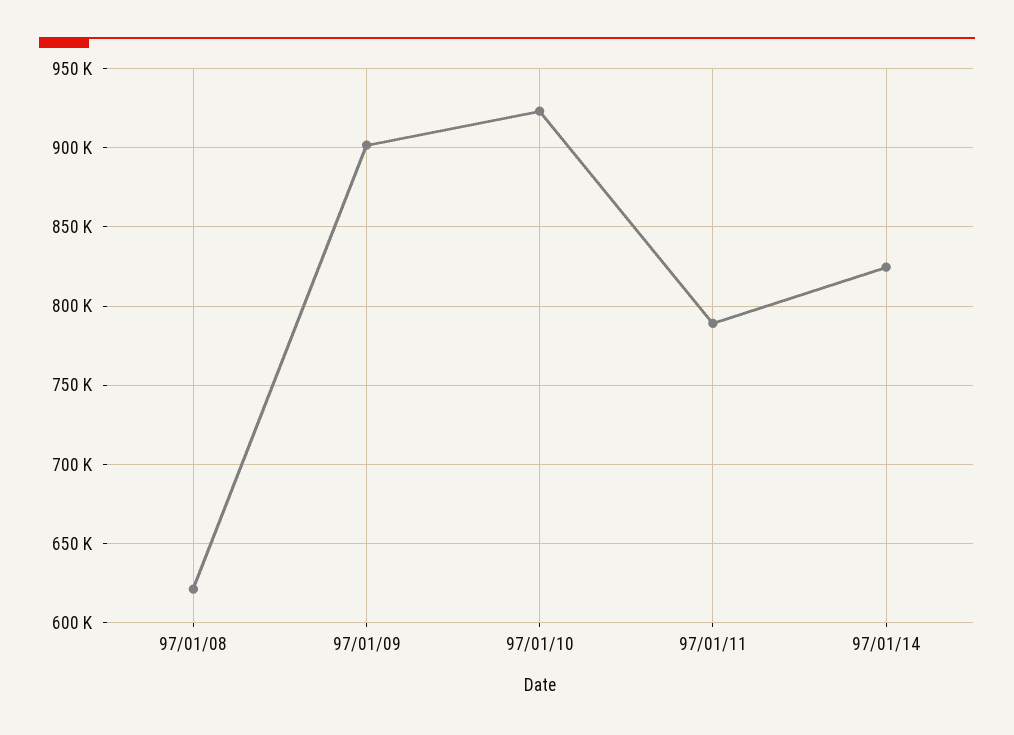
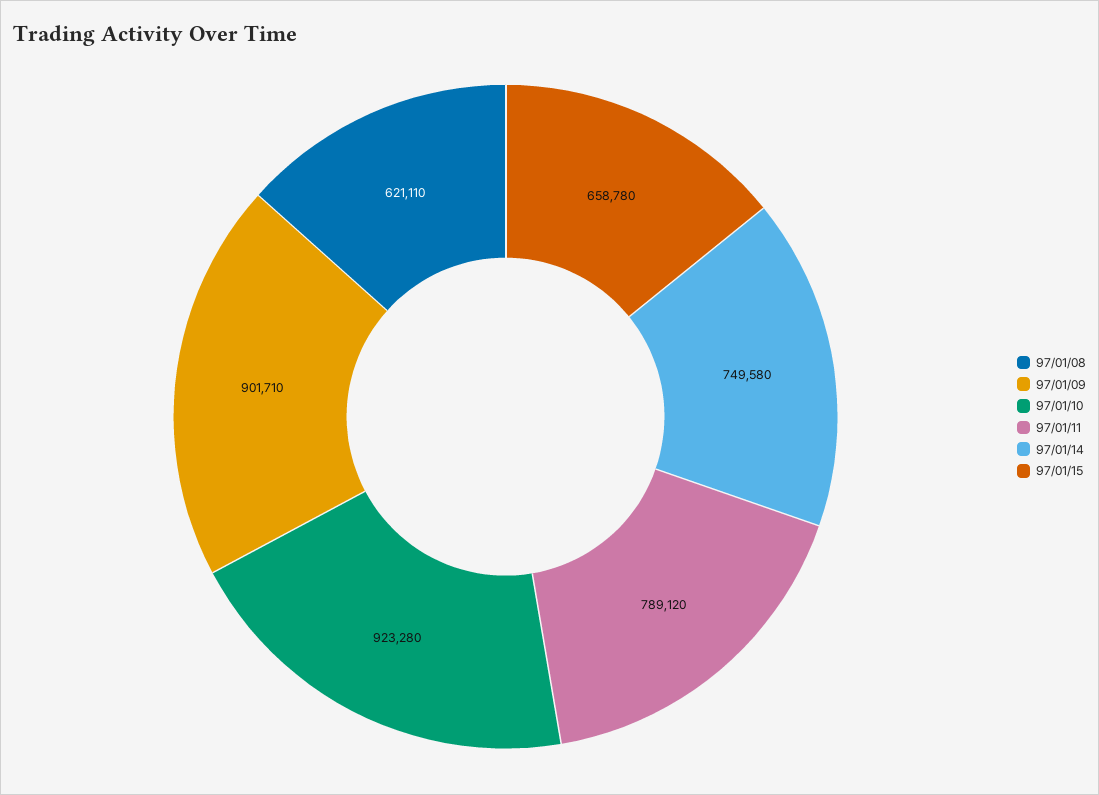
97/01/14: 825000 -> 749580
97/01/15: none -> 658780

